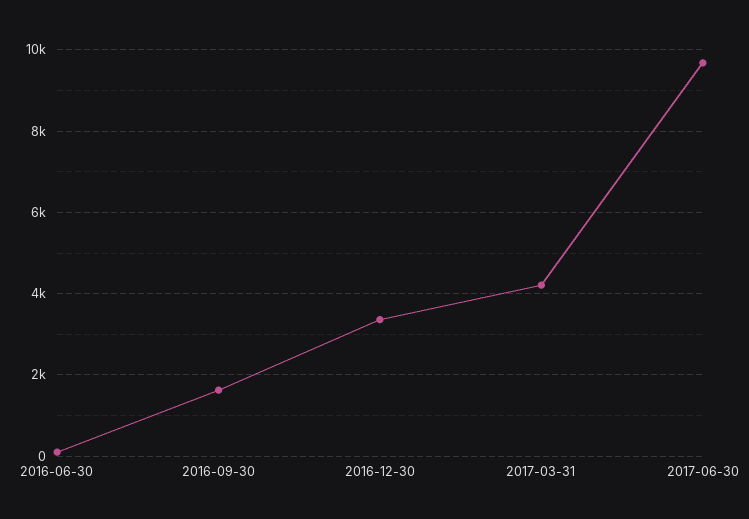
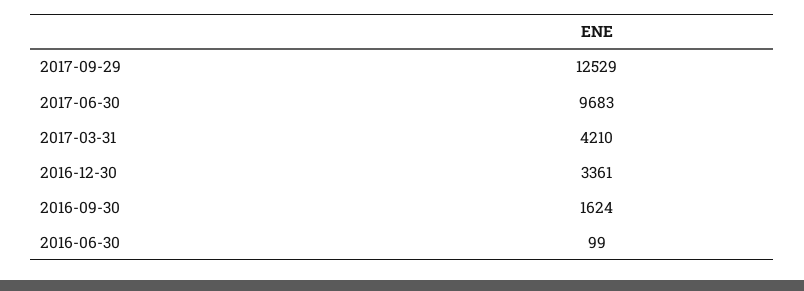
2017-09-29: none -> 12529

